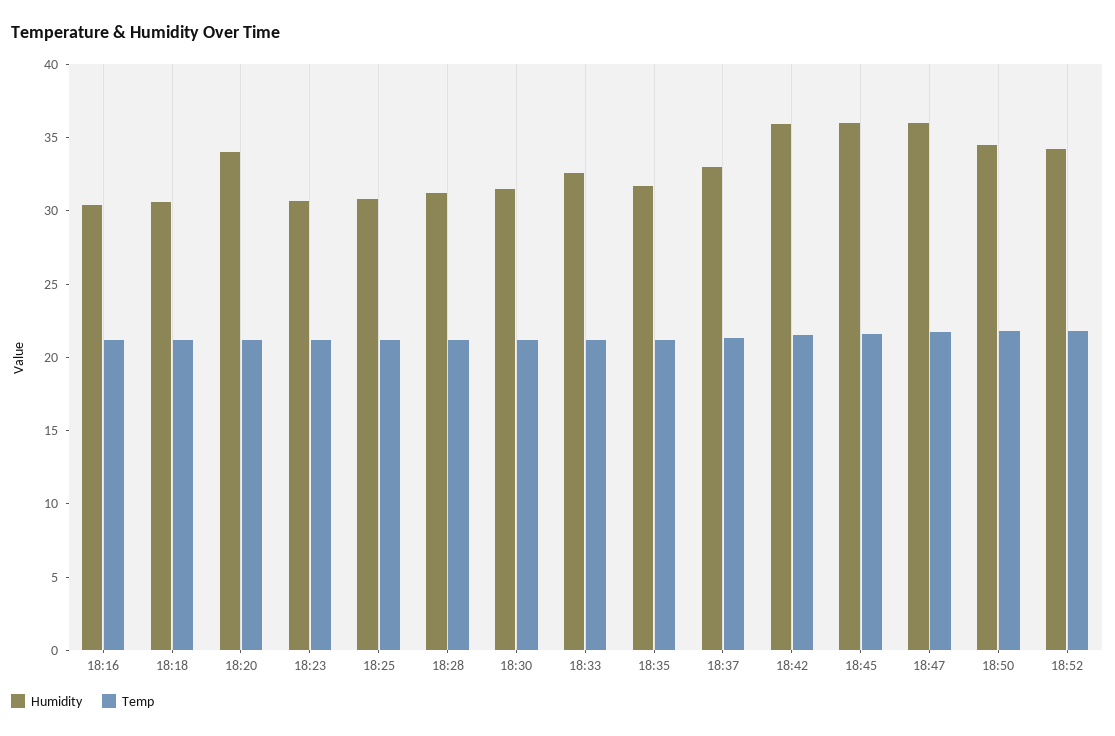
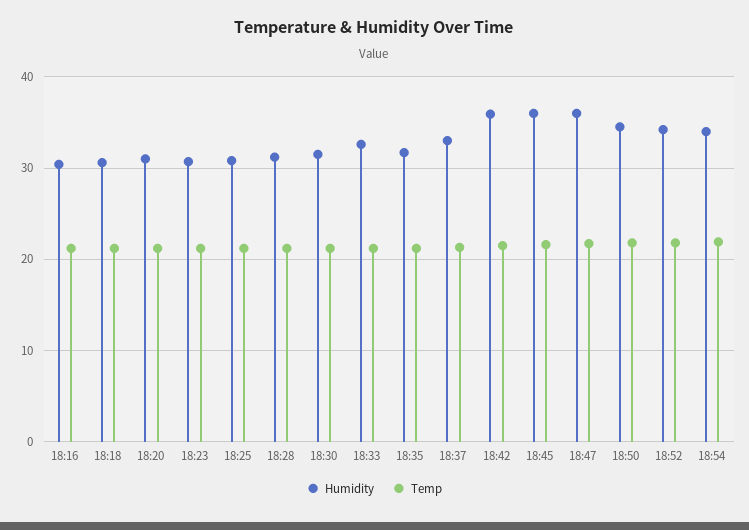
Humidity, 18:20: 34 -> 31
Humidity, 18:54: none -> 34
Temp, 18:54: none -> 22

